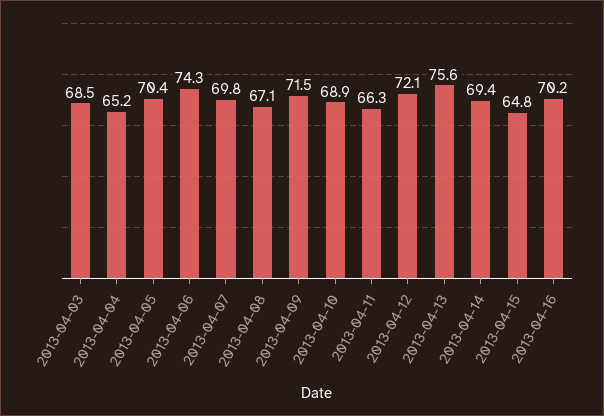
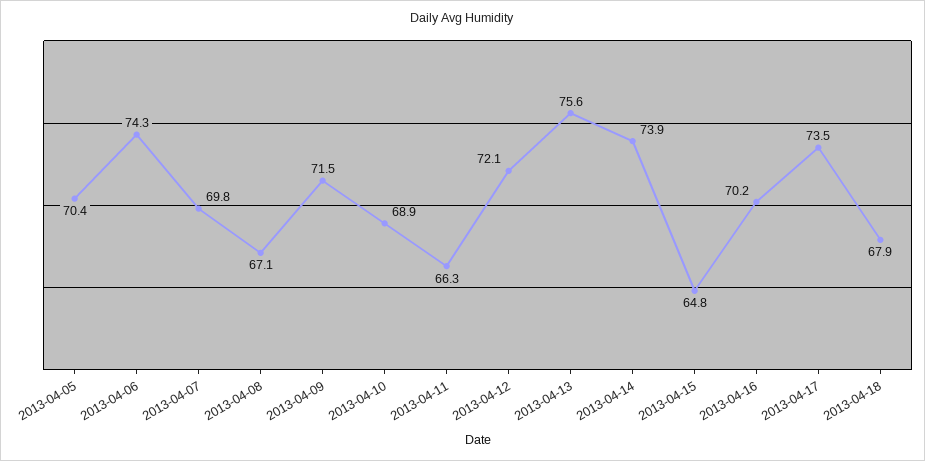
2013-04-03: 68.5 -> none
2013-04-04: 65.2 -> none
2013-04-14: 69.4 -> 73.9
2013-04-17: none -> 73.5
2013-04-18: none -> 67.9

